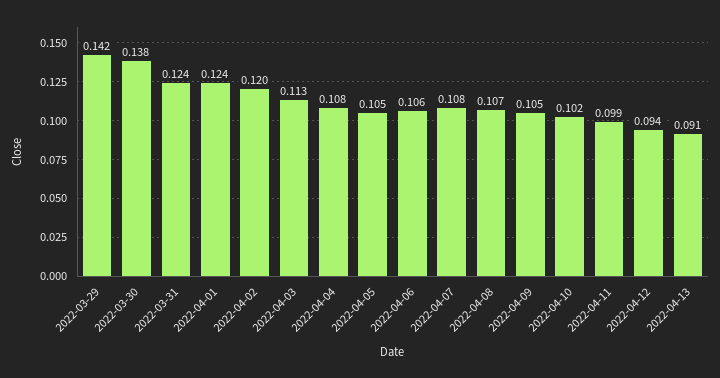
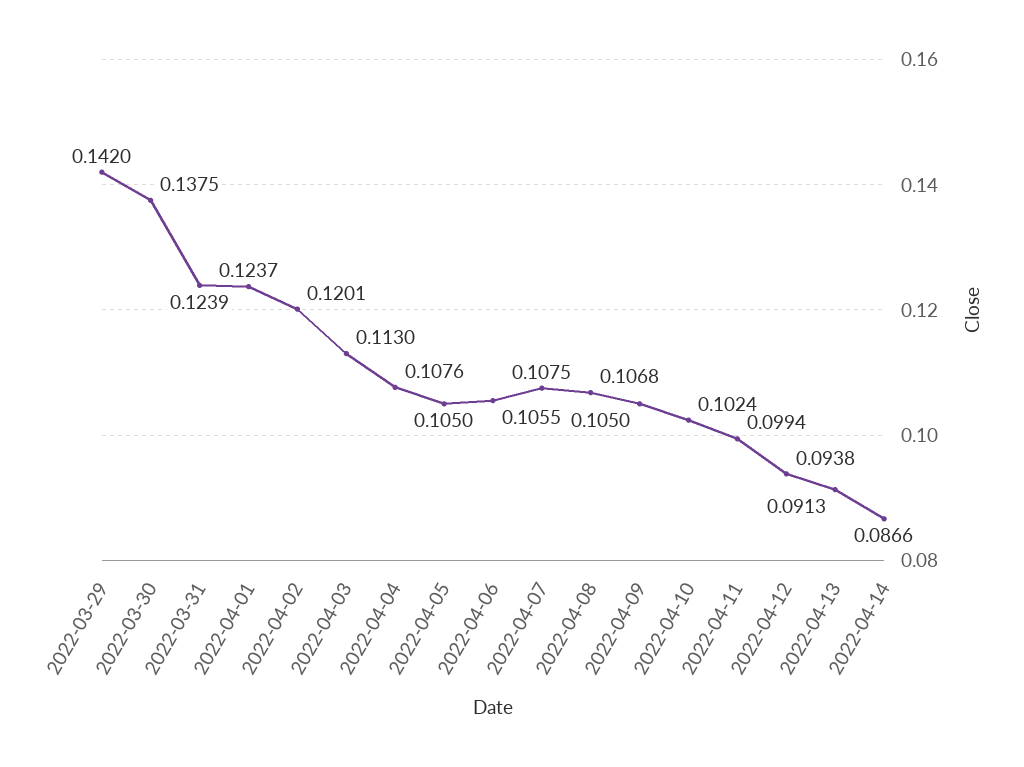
2022-04-14: none -> 0.0866

